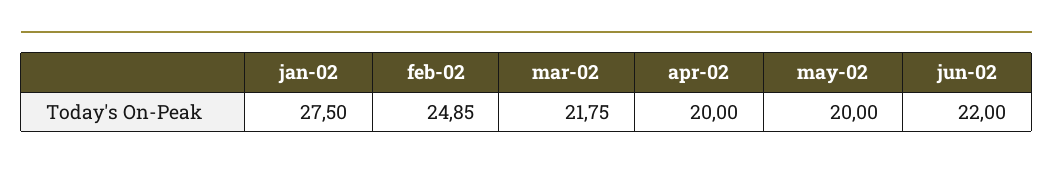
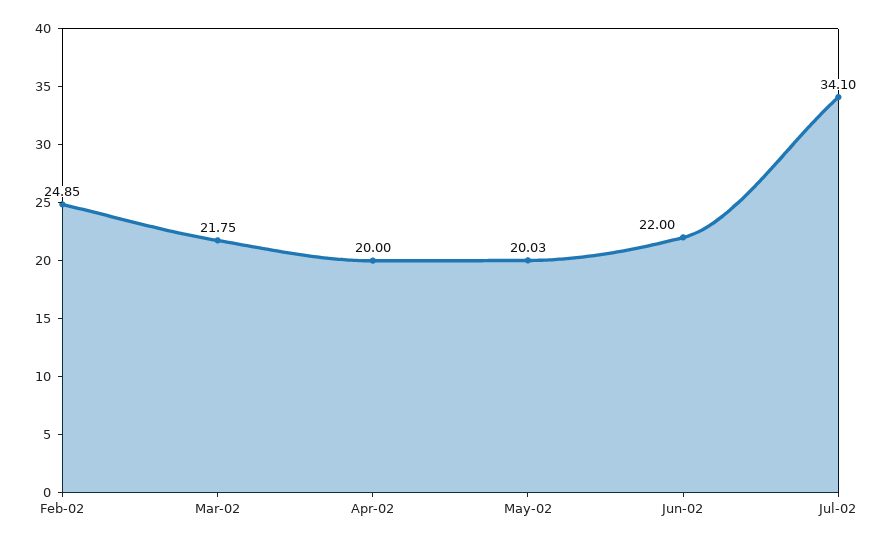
jan-02: 27.5 -> none
may-02: 20 -> 20.03
Jul-02: none -> 34.1

